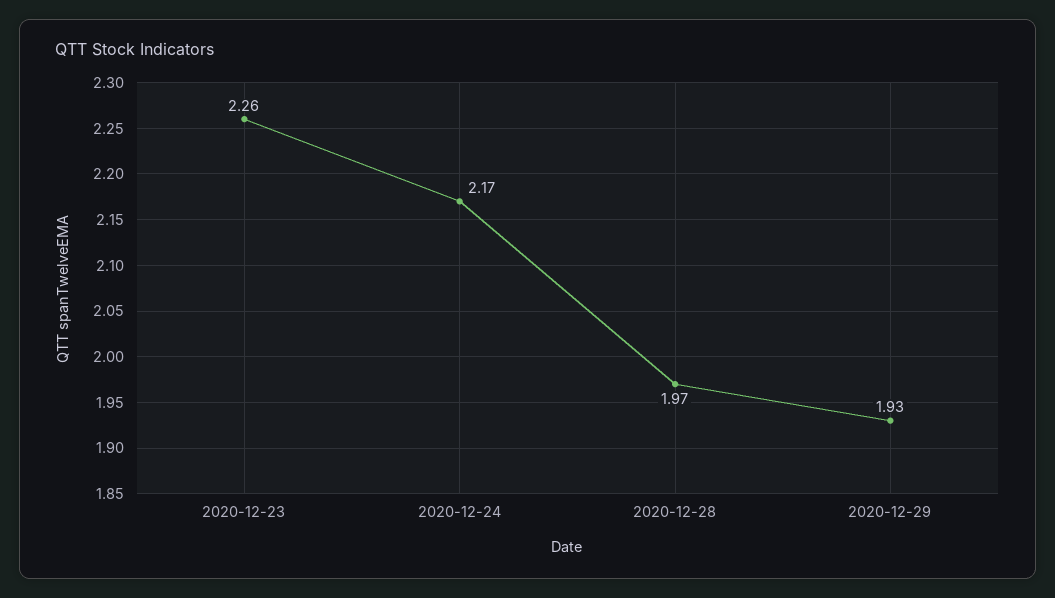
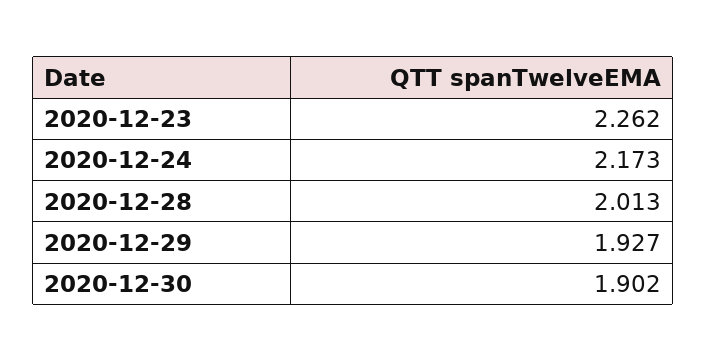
2020-12-28: 1.97 -> 2.013
2020-12-30: none -> 1.902

